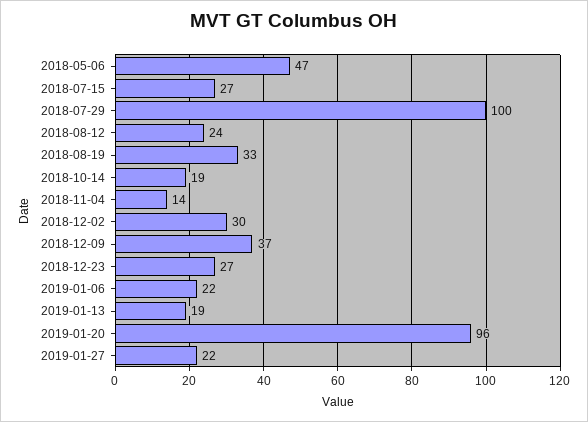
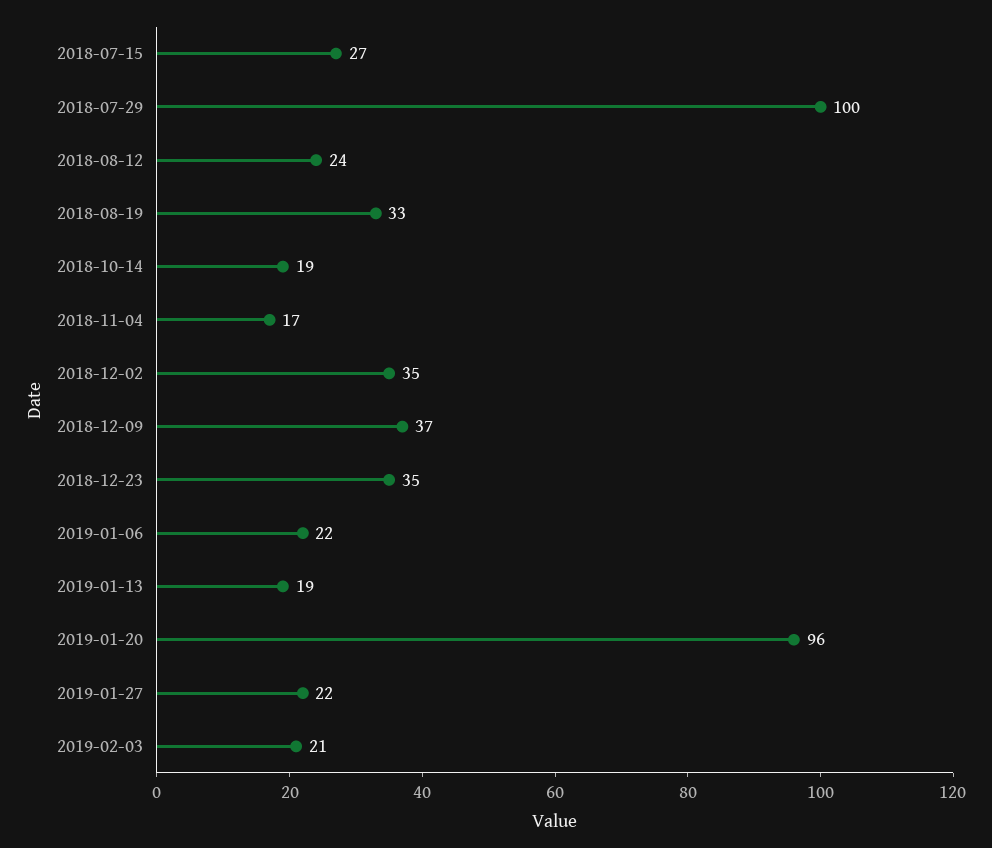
2018-05-06: 47 -> none
2018-11-04: 14 -> 17
2018-12-02: 30 -> 35
2018-12-23: 27 -> 35
2019-02-03: none -> 21

